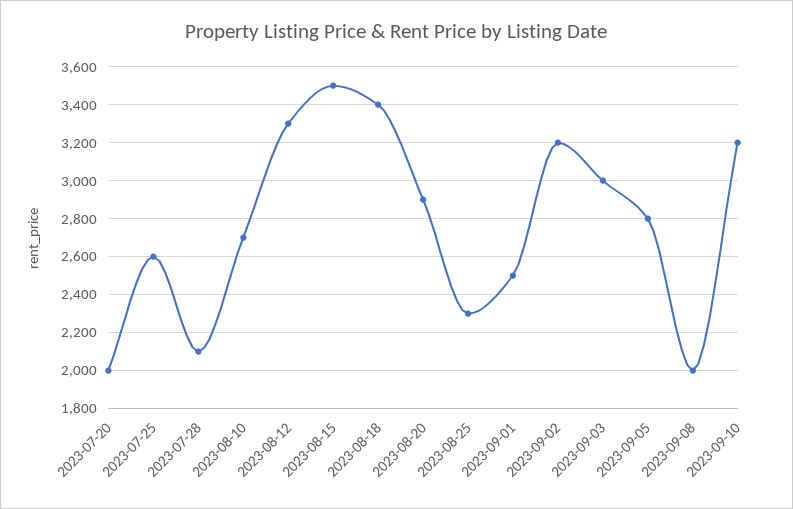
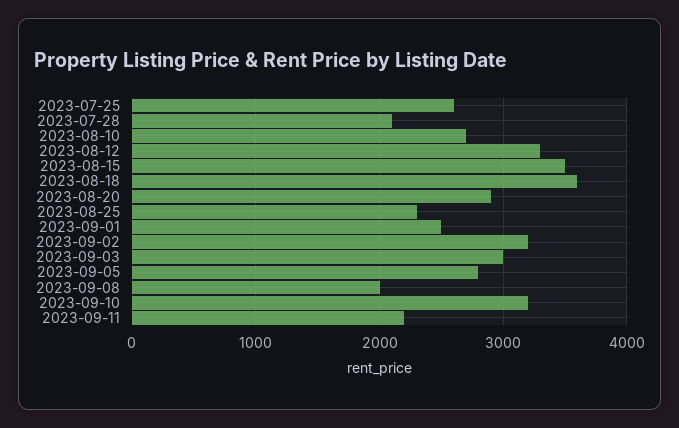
2023-07-20: 2000 -> none
2023-08-18: 3400 -> 3600
2023-09-11: none -> 2200

